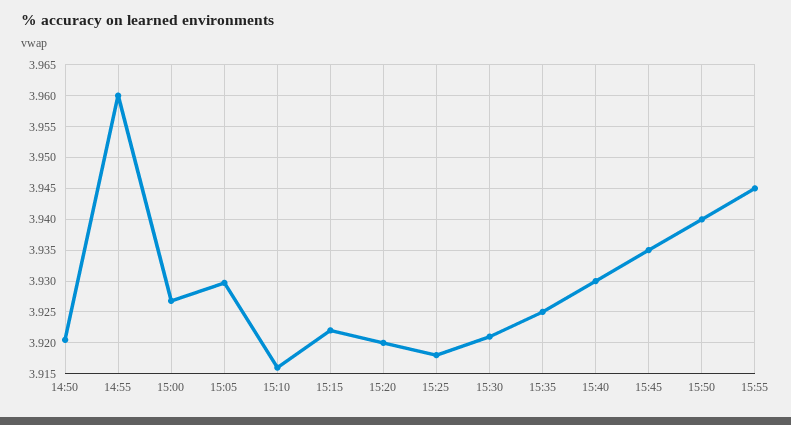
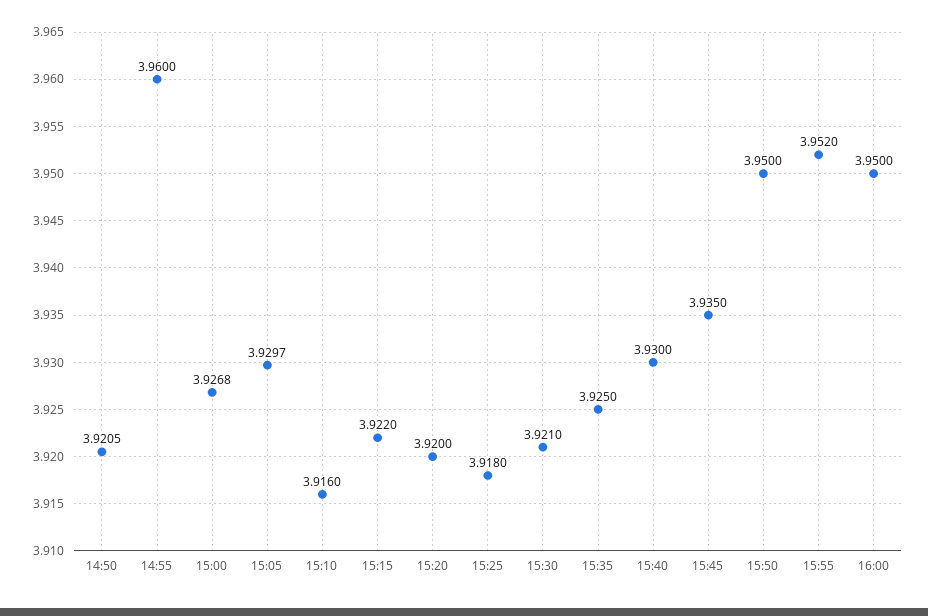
15:50: 3.94 -> 3.95
15:55: 3.945 -> 3.952
16:00: none -> 3.95

